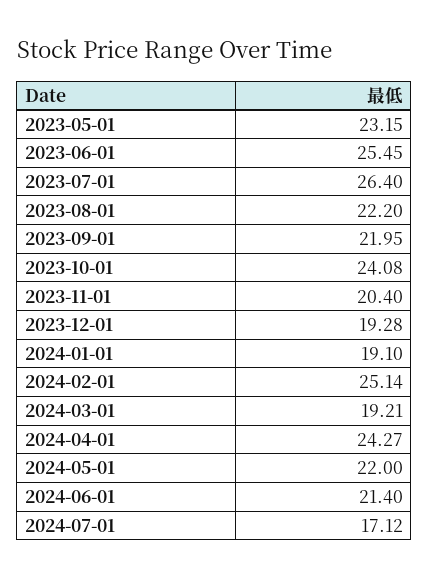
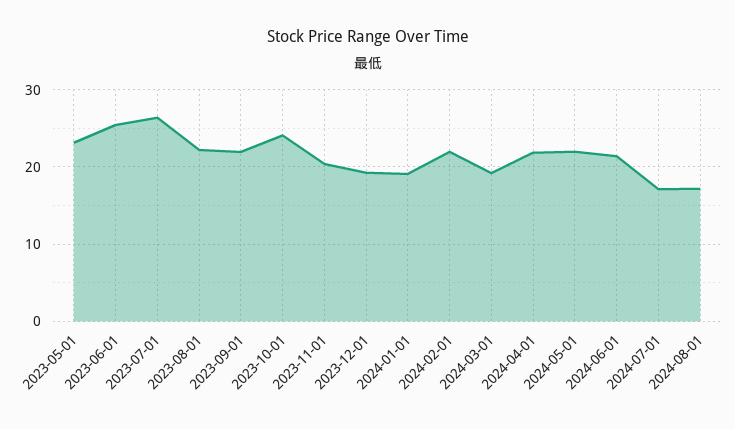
2024-02-01: 25.14 -> 22
2024-04-01: 24.27 -> 22
2024-08-01: none -> 17

